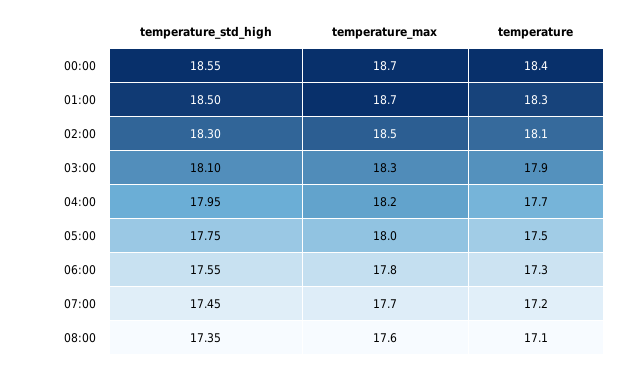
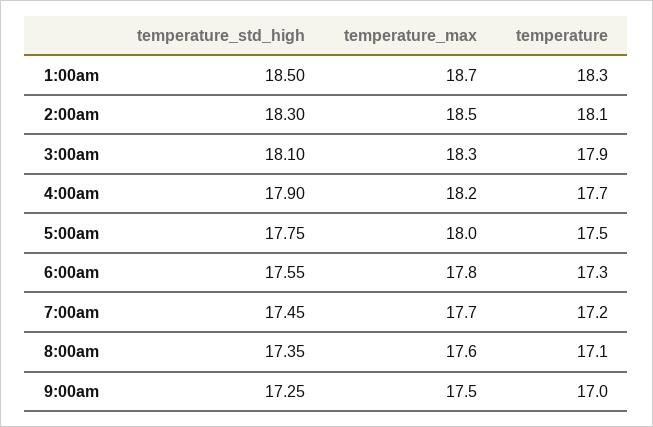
temperature_std_high, 00:00: 18.55 -> none
temperature_max, 00:00: 18.7 -> none
temperature, 00:00: 18.4 -> none
temperature_std_high, 04:00: 17.95 -> 17.9
temperature_std_high, 9:00am: none -> 17.25
temperature_max, 9:00am: none -> 17.5
temperature, 9:00am: none -> 17

